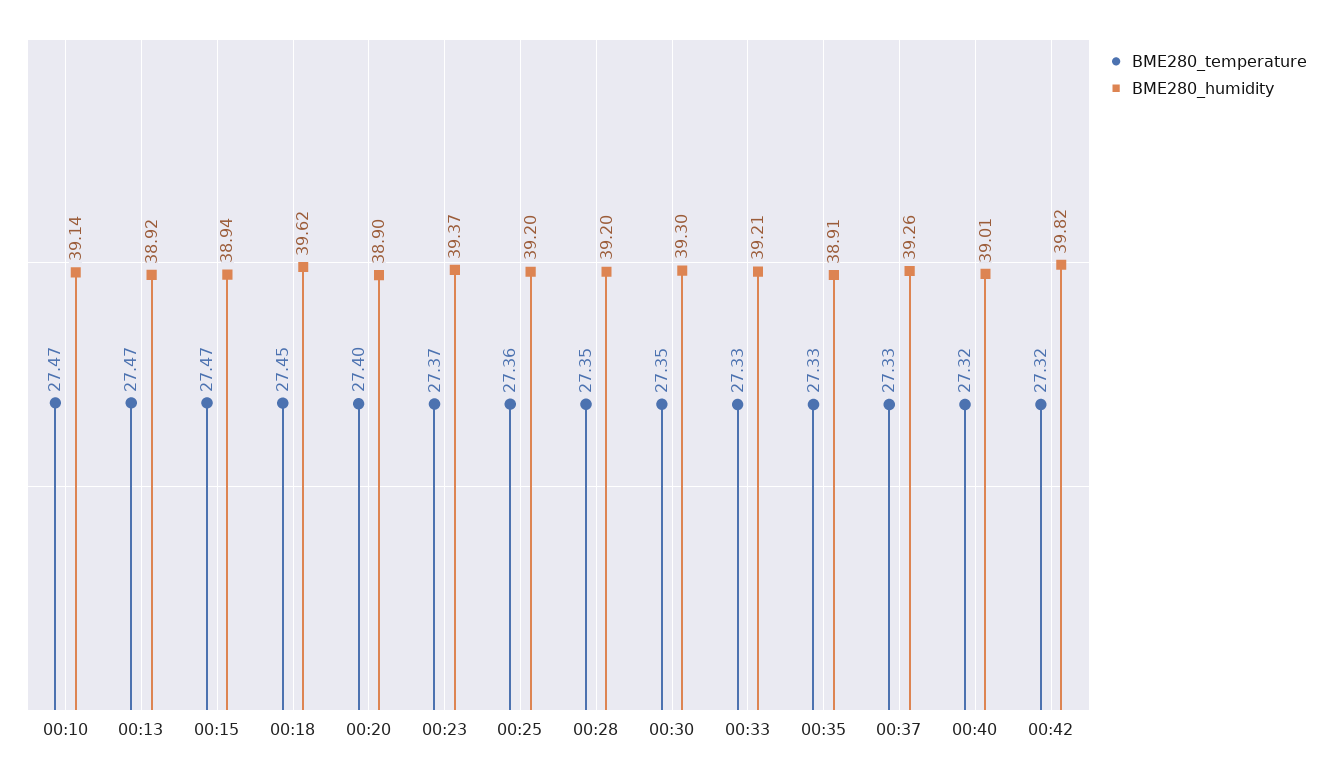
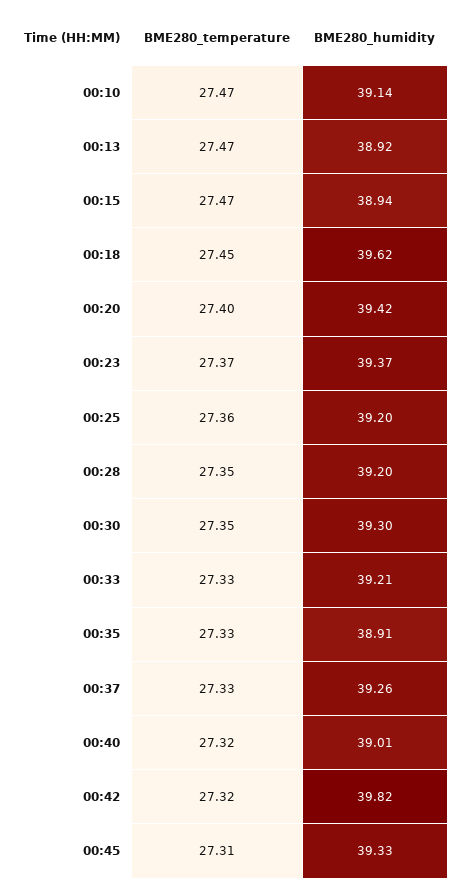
BME280_humidity, 00:20: 38.9 -> 39.42
BME280_temperature, 00:45: none -> 27.31
BME280_humidity, 00:45: none -> 39.33

